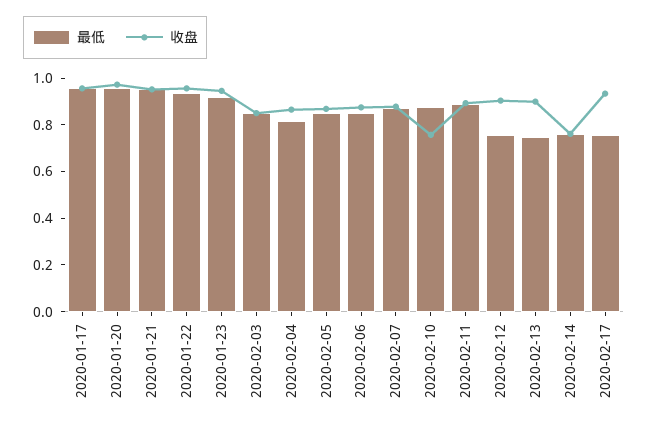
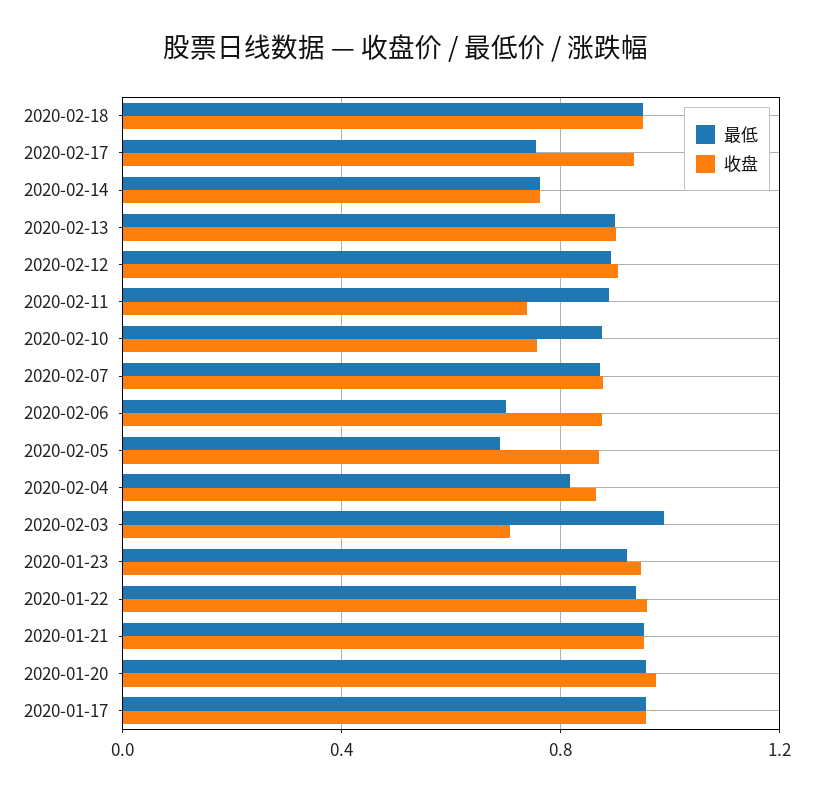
最低, 2020-02-03: 0.85 -> 1
收盘, 2020-02-03: 0.85 -> 0.7
最低, 2020-02-05: 0.85 -> 0.7
最低, 2020-02-06: 0.85 -> 0.7
收盘, 2020-02-11: 0.9 -> 0.75
最低, 2020-02-12: 0.75 -> 0.9
最低, 2020-02-13: 0.75 -> 0.9
最低, 2020-02-18: none -> 0.95
收盘, 2020-02-18: none -> 0.95

